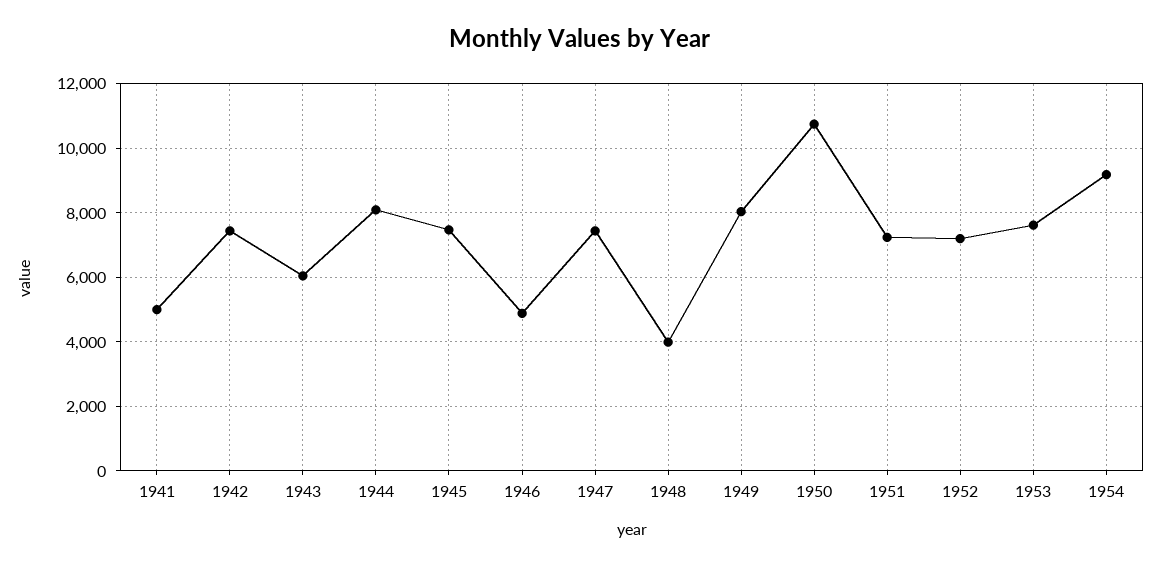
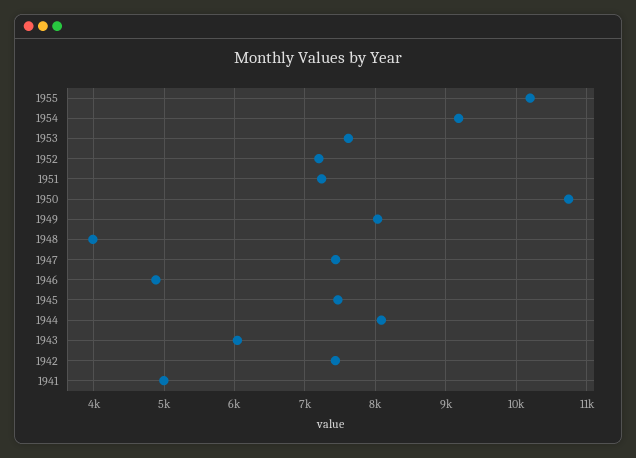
1955: none -> 10200

